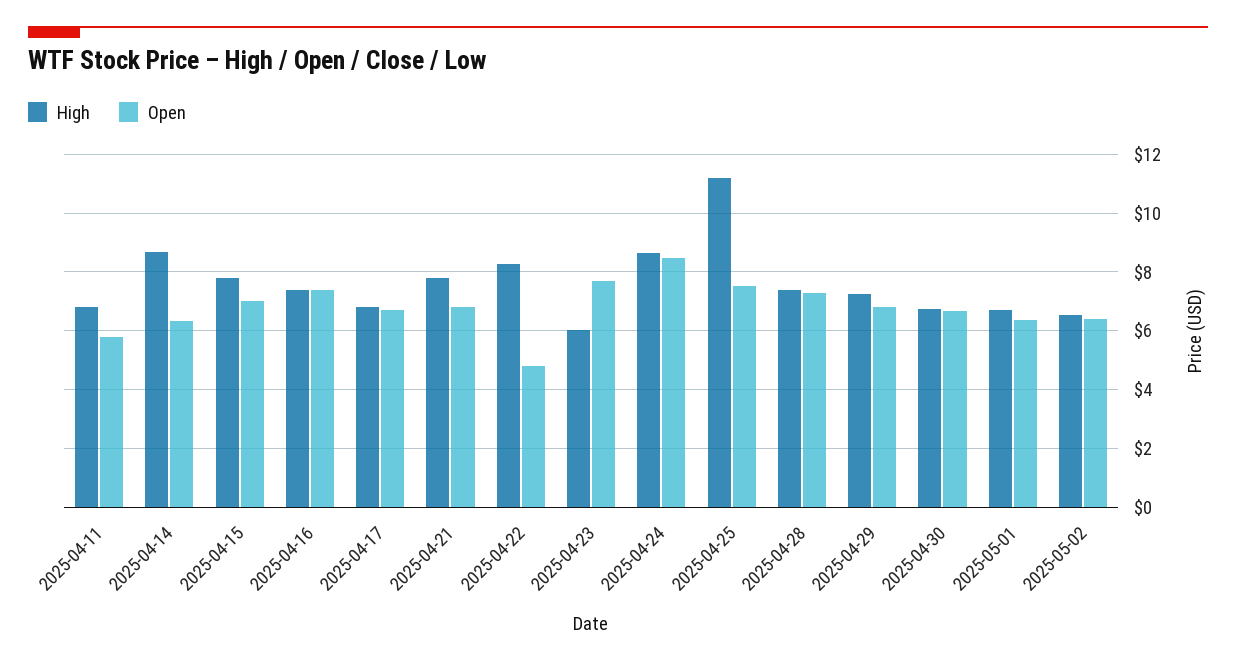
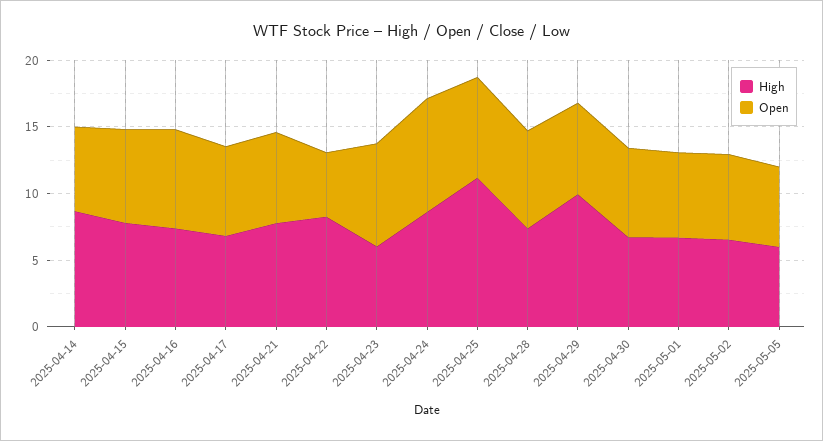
High, 2025-04-11: 6.75 -> none
Open, 2025-04-11: 5.75 -> none
High, 2025-04-29: 7.25 -> 10
High, 2025-05-05: none -> 6
Open, 2025-05-05: none -> 6

